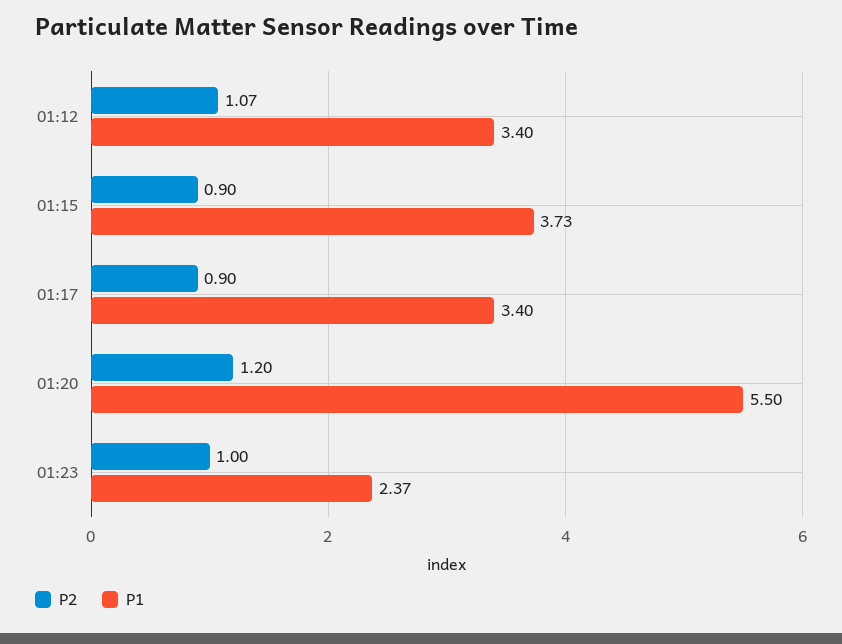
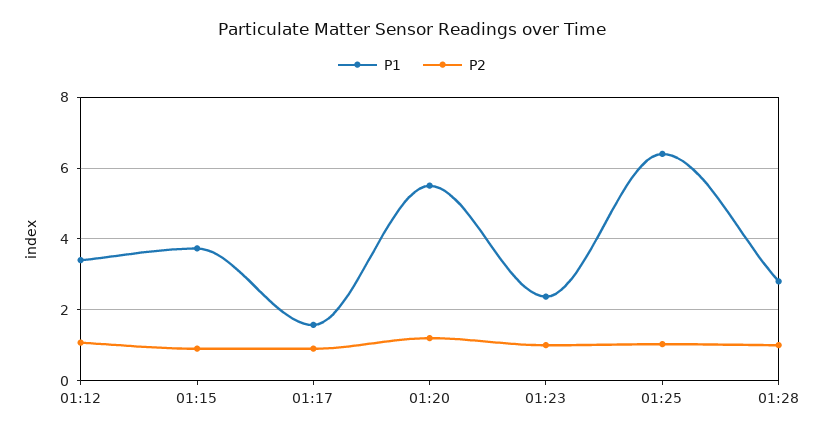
P1, 01:17: 3.4 -> 1.6
P1, 01:25: none -> 6.4
P2, 01:25: none -> 1
P1, 01:28: none -> 2.8
P2, 01:28: none -> 1

